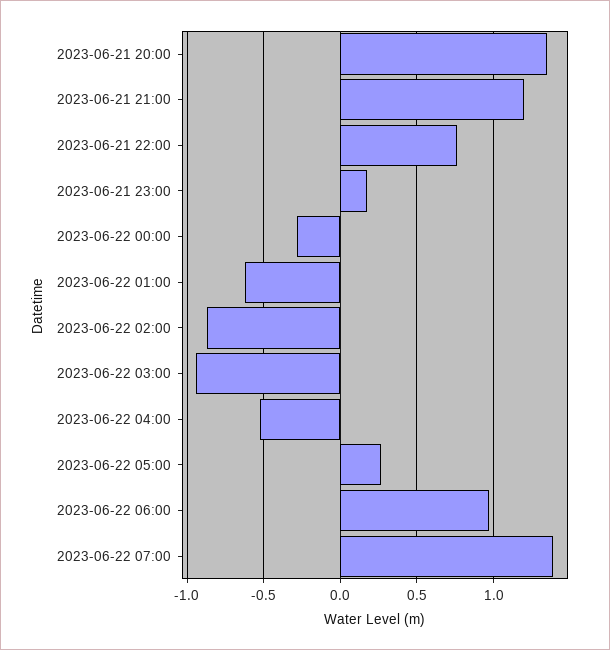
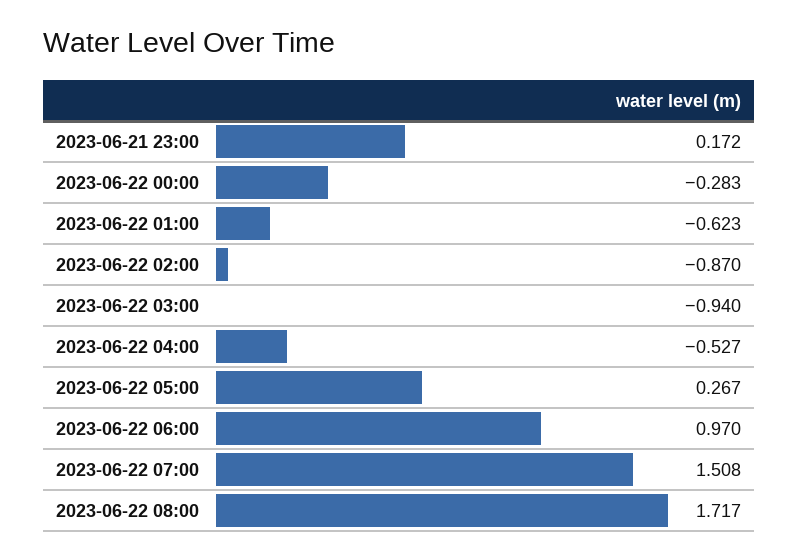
2023-06-21 20:00: 1.35 -> none
2023-06-21 21:00: 1.2 -> none
2023-06-21 22:00: 0.75 -> none
2023-06-22 07:00: 1.4 -> 1.508
2023-06-22 08:00: none -> 1.717

